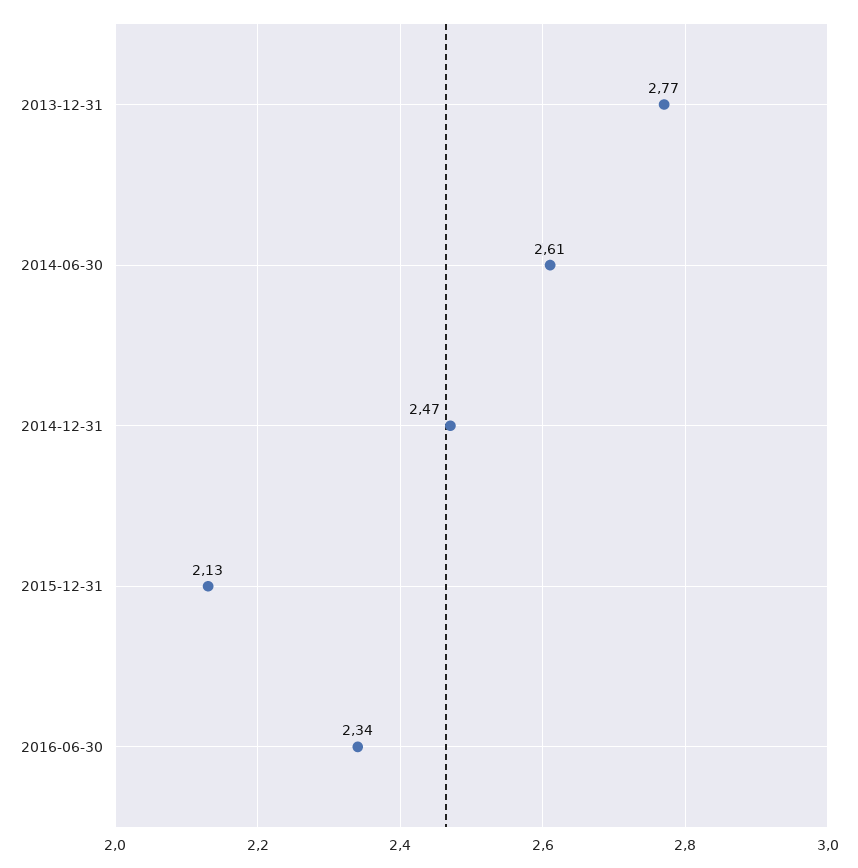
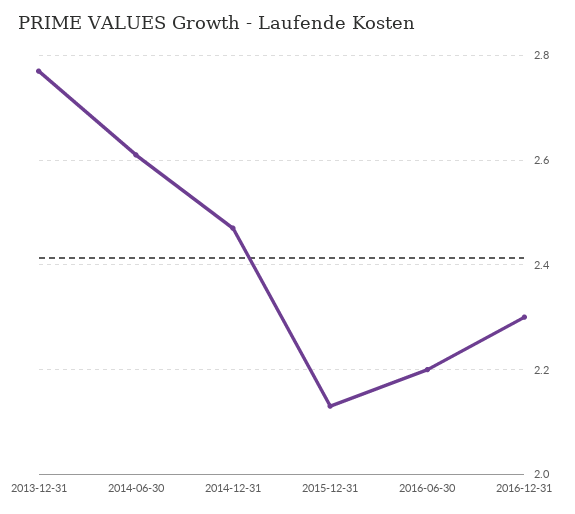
2016-06-30: 2.34 -> 2.2
2016-12-31: none -> 2.3

